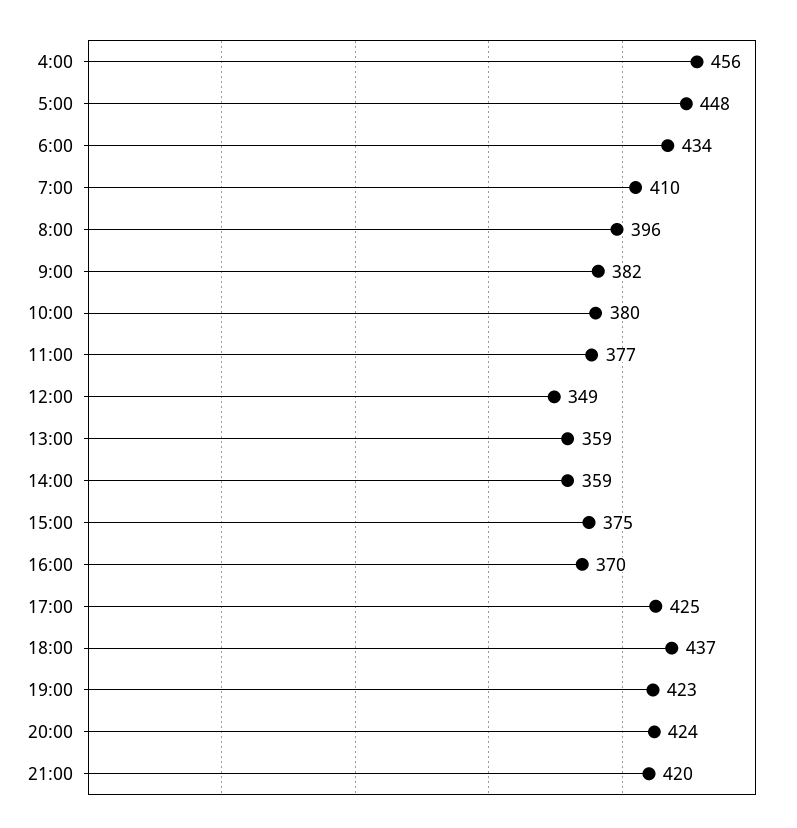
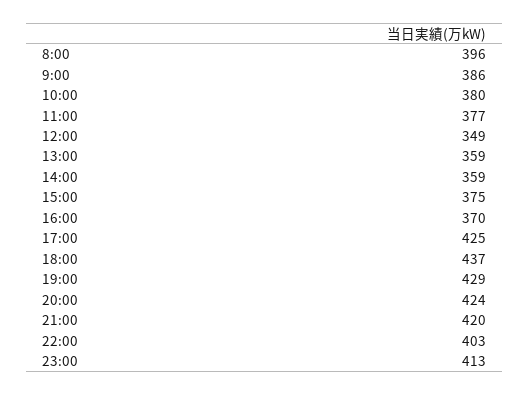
4:00: 456 -> none
5:00: 448 -> none
6:00: 434 -> none
7:00: 410 -> none
9:00: 382 -> 386
19:00: 423 -> 429
22:00: none -> 403
23:00: none -> 413

